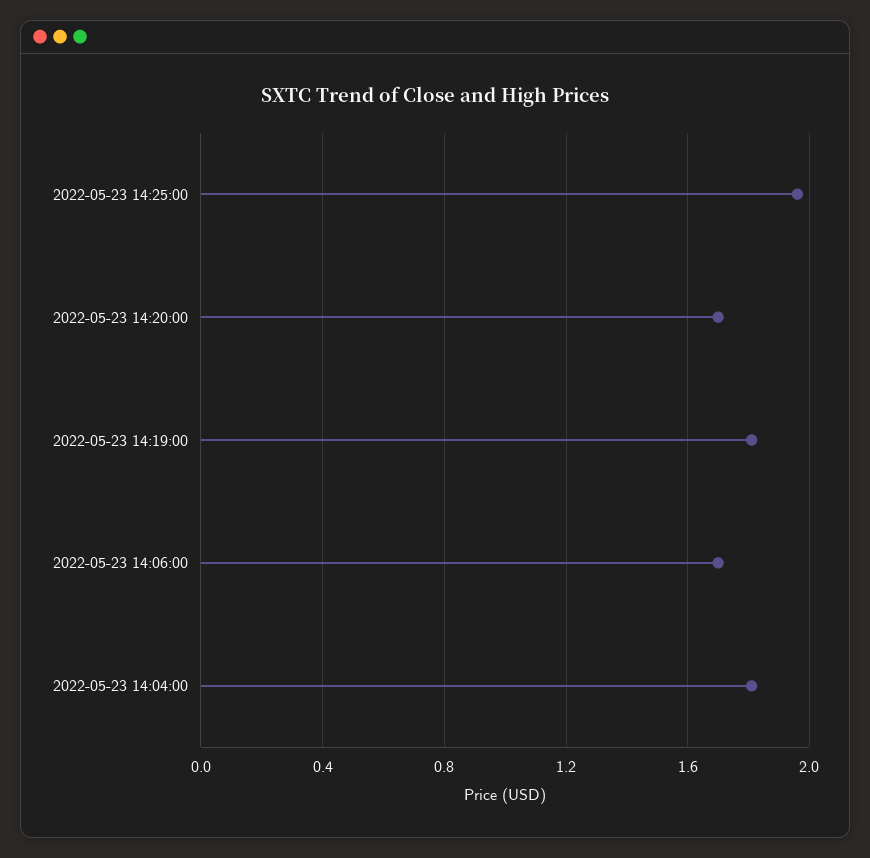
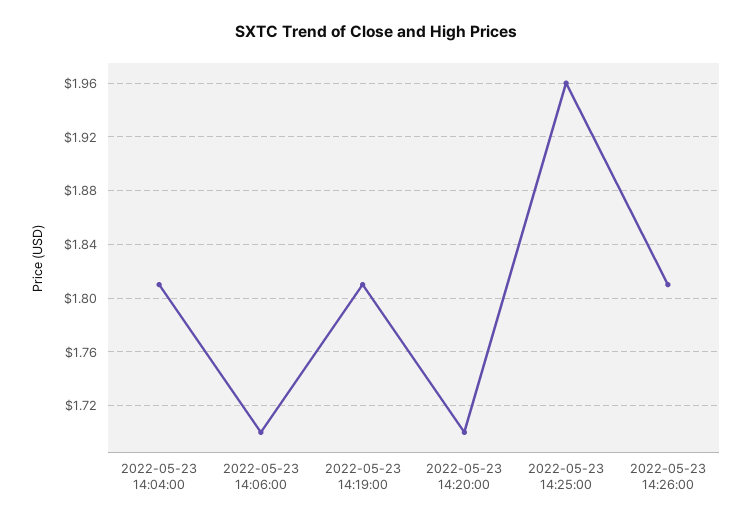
2022-05-23 14:26:00: none -> 1.81

